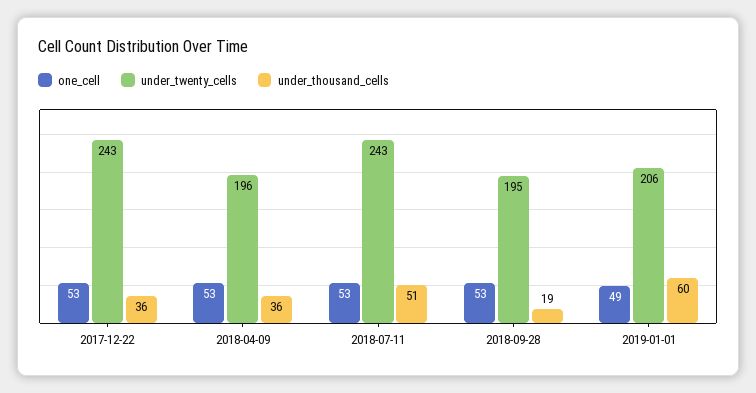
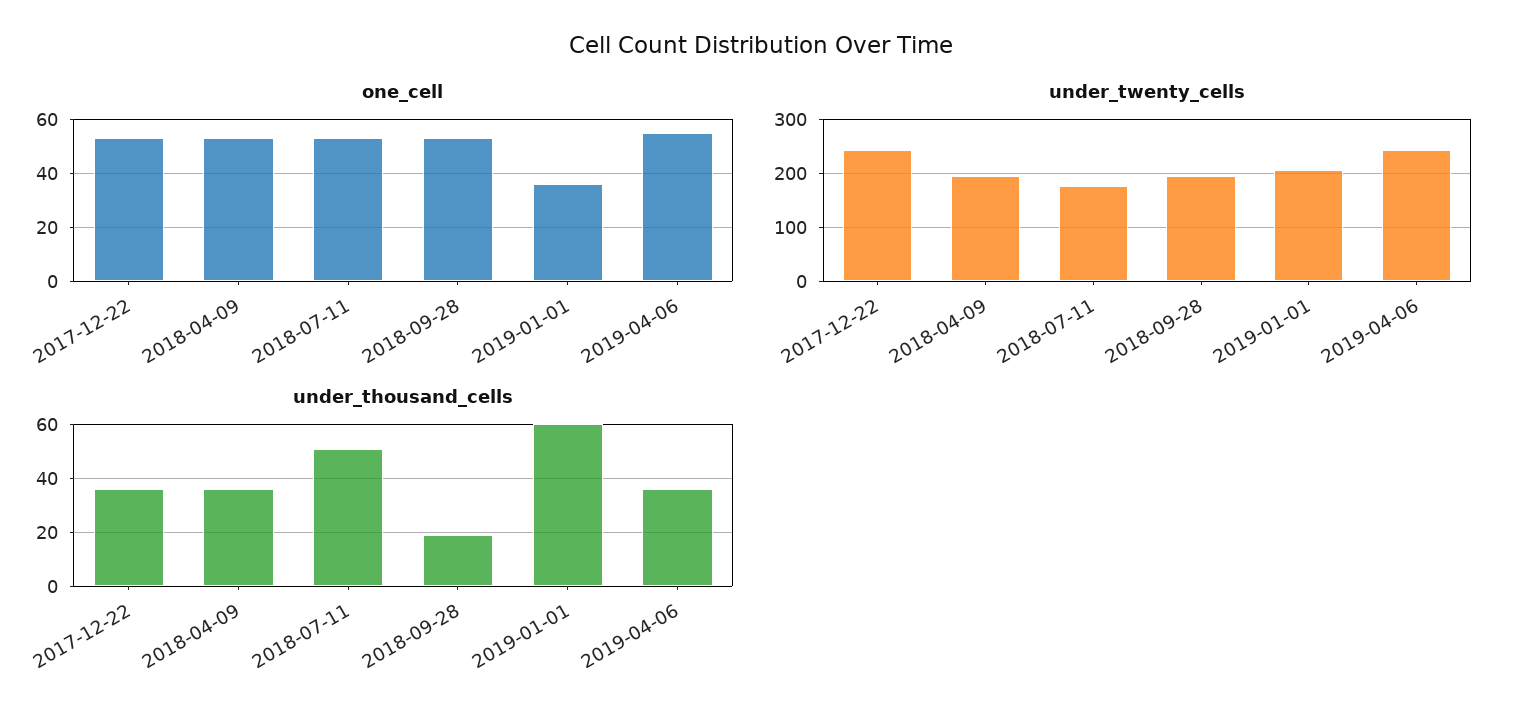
under_twenty_cells, 2018-07-11: 243 -> 180
one_cell, 2019-01-01: 49 -> 35
one_cell, 2019-04-06: none -> 55
under_twenty_cells, 2019-04-06: none -> 240
under_thousand_cells, 2019-04-06: none -> 35

